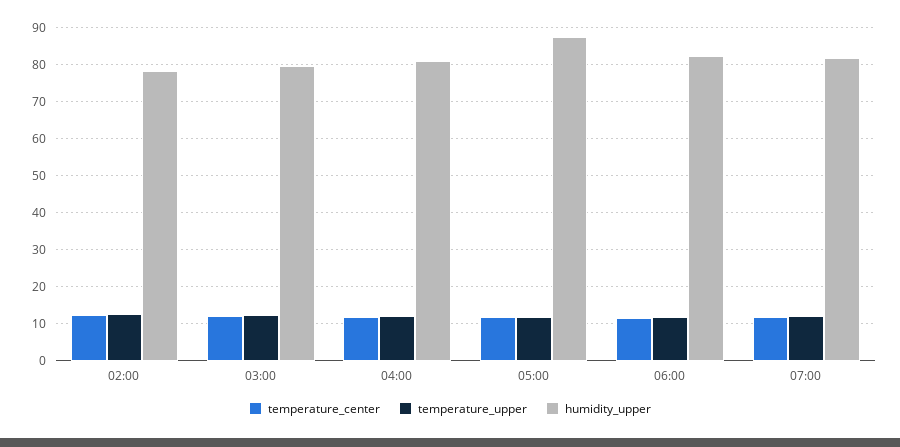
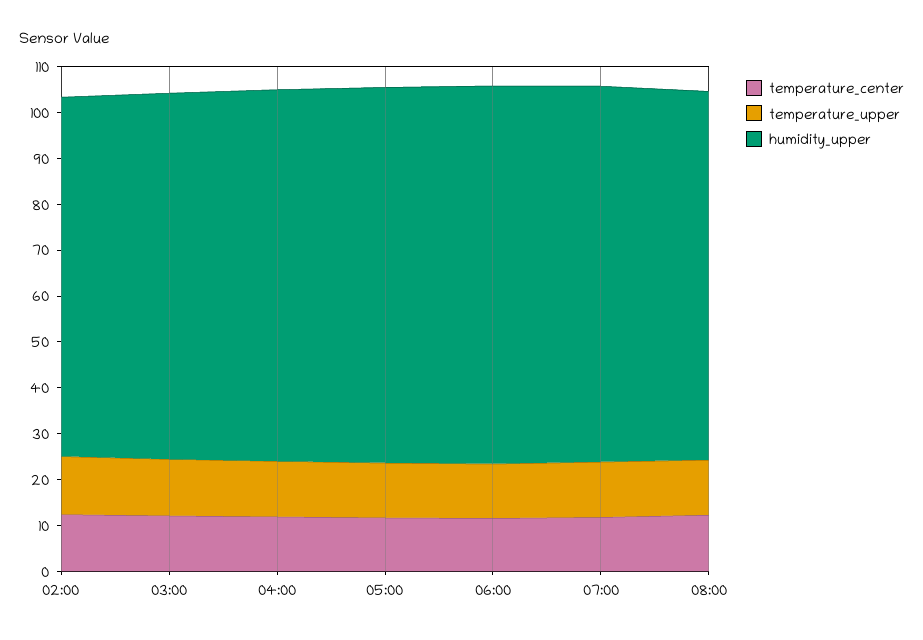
humidity_upper, 05:00: 88 -> 82
temperature_center, 08:00: none -> 12
temperature_upper, 08:00: none -> 12
humidity_upper, 08:00: none -> 80

